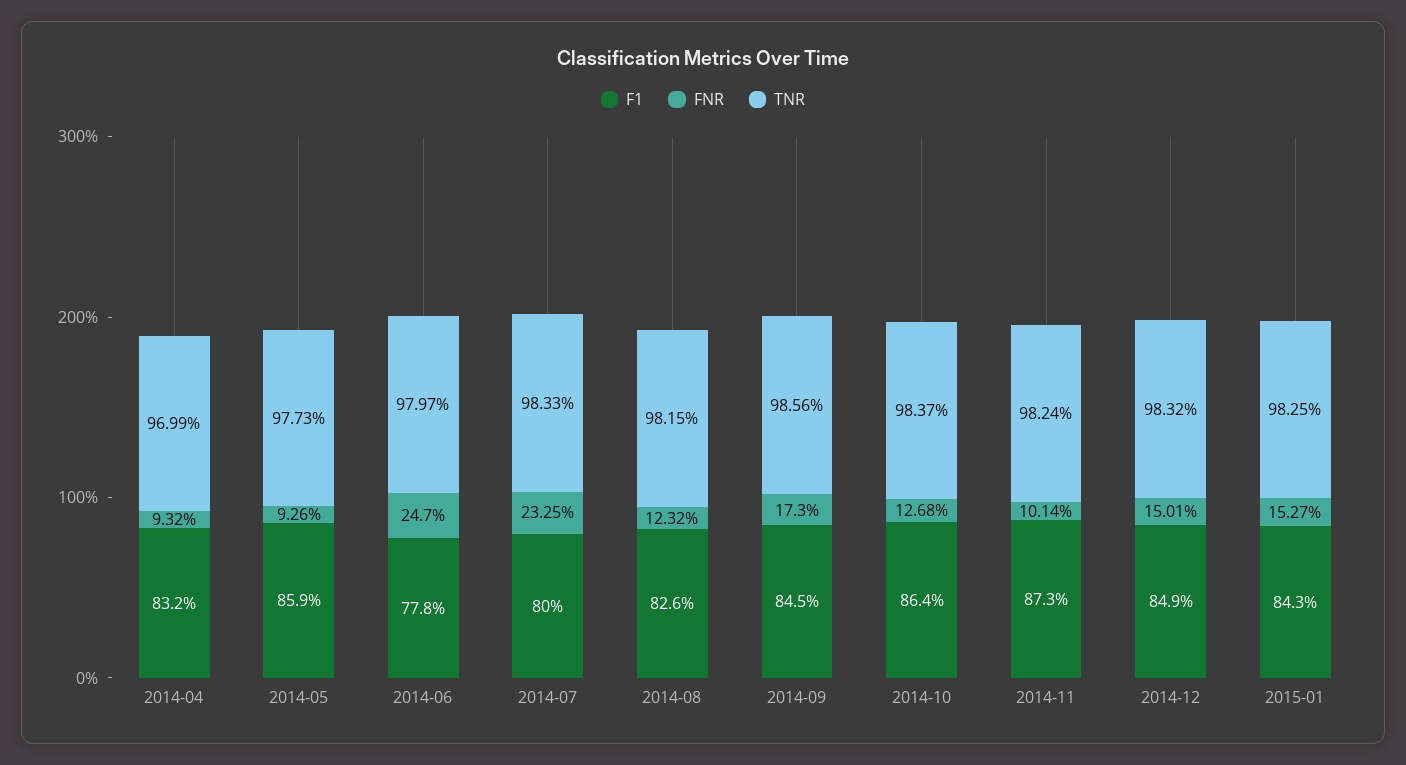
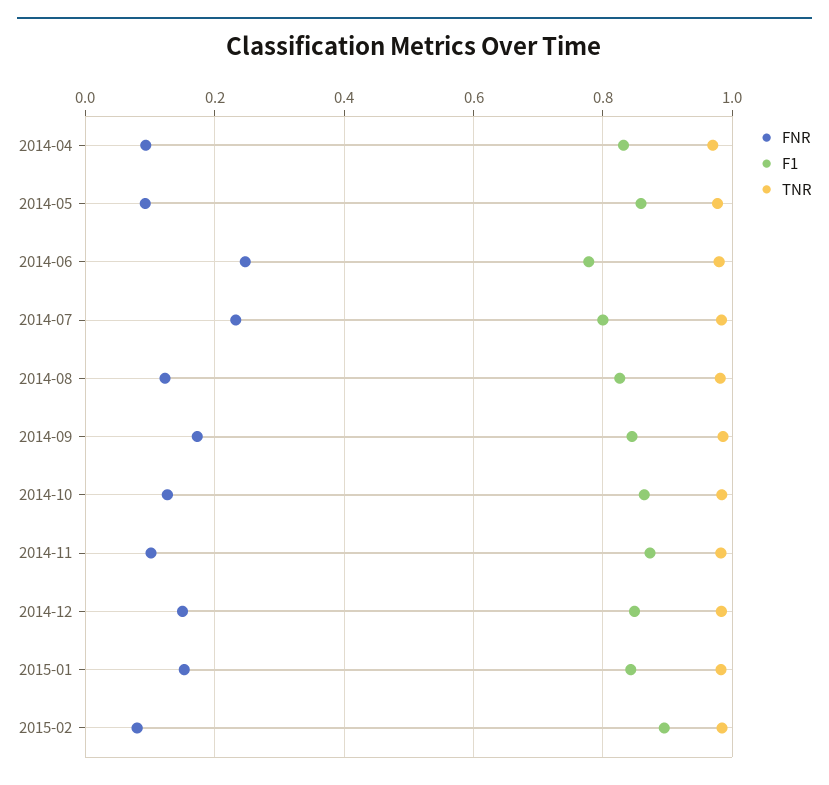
FNR, 2015-02: none -> 0.08
F1, 2015-02: none -> 0.9
TNR, 2015-02: none -> 0.98

